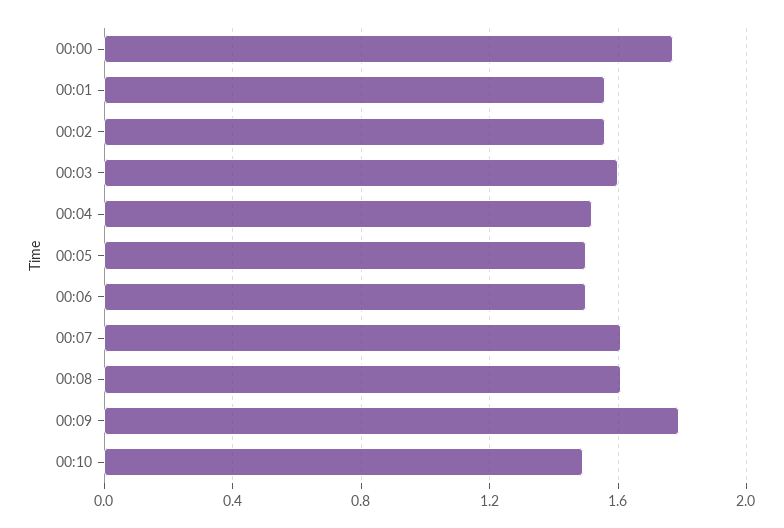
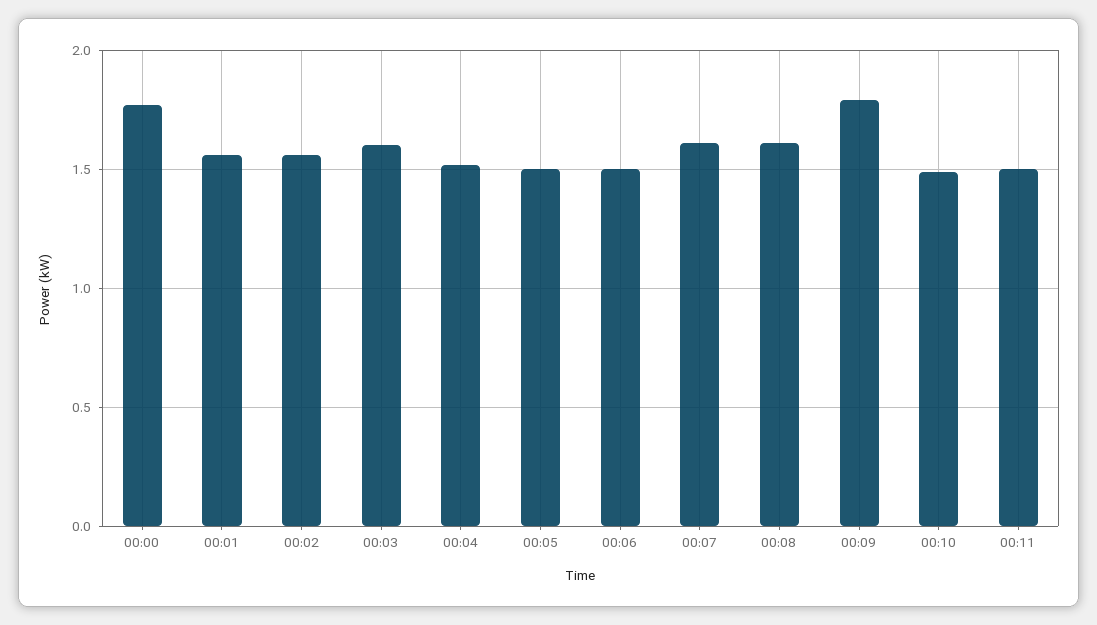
00:11: none -> 1.5

